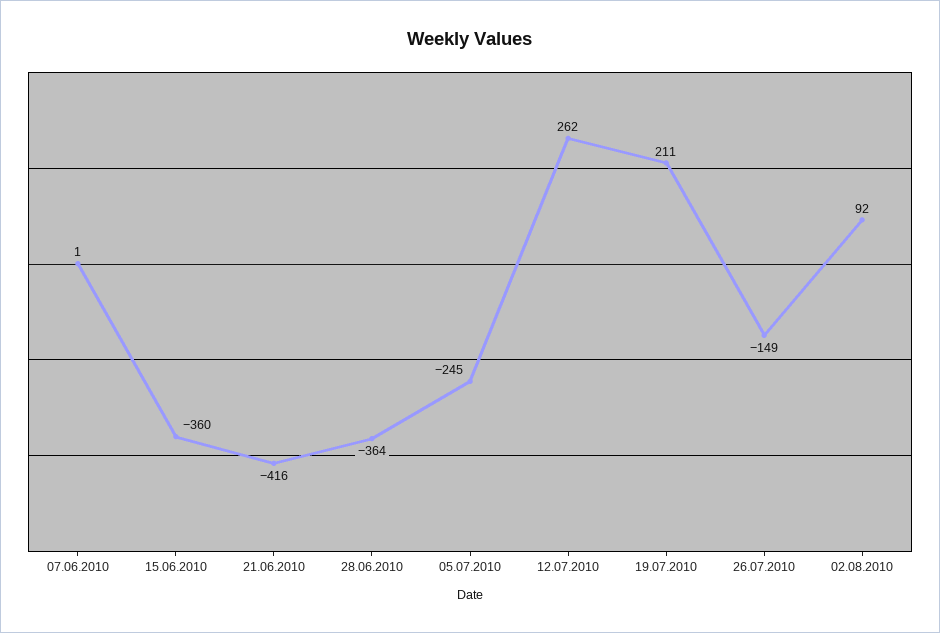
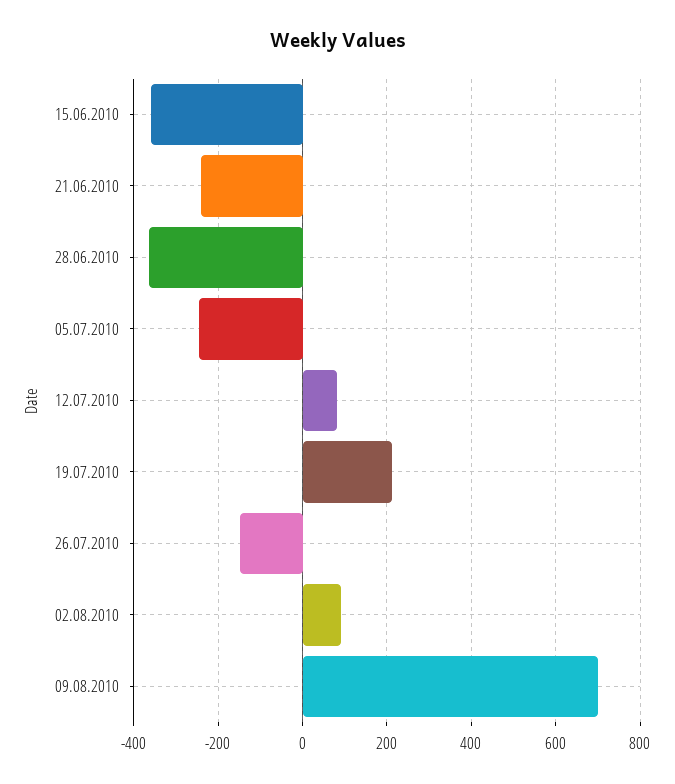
07.06.2010: 1 -> none
21.06.2010: -416 -> -240
12.07.2010: 262 -> 80
09.08.2010: none -> 700

